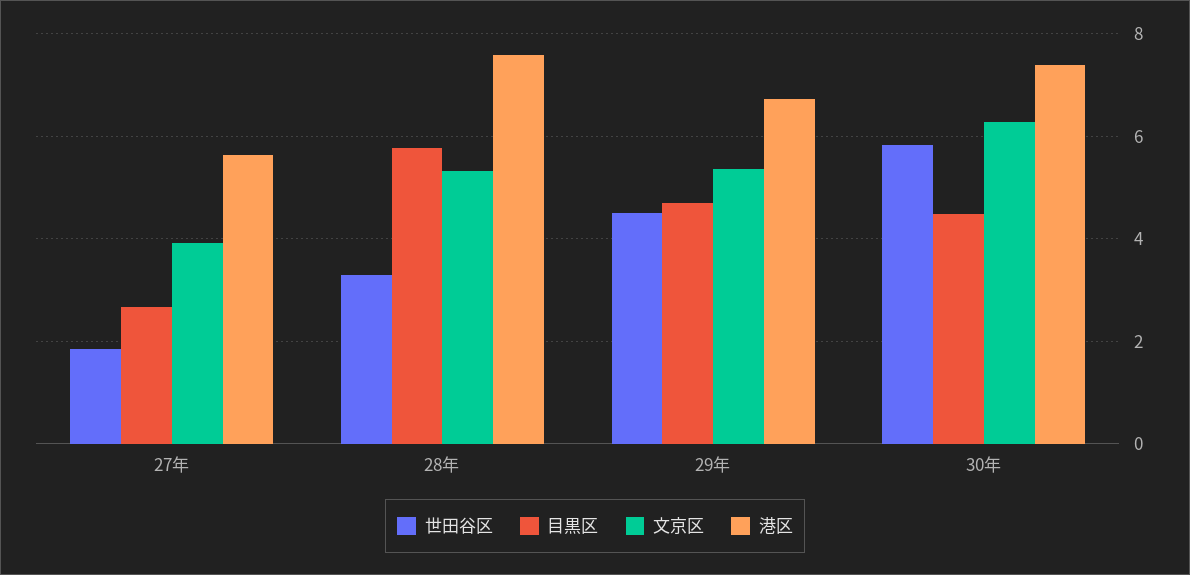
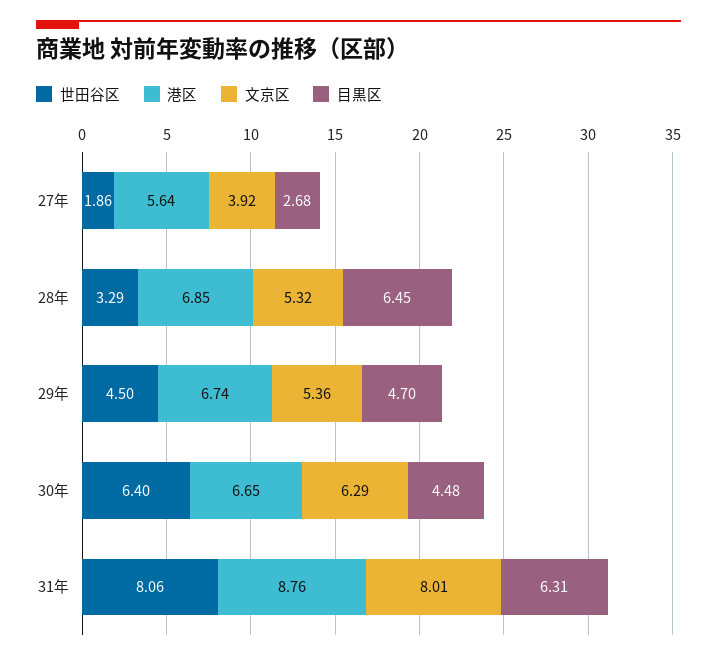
目黒区, 28年: 5.8 -> 6.45
港区, 28年: 7.6 -> 6.85
世田谷区, 30年: 5.8 -> 6.4
港区, 30年: 7.4 -> 6.65
世田谷区, 31年: none -> 8.06
港区, 31年: none -> 8.76
文京区, 31年: none -> 8.01
目黒区, 31年: none -> 6.31

